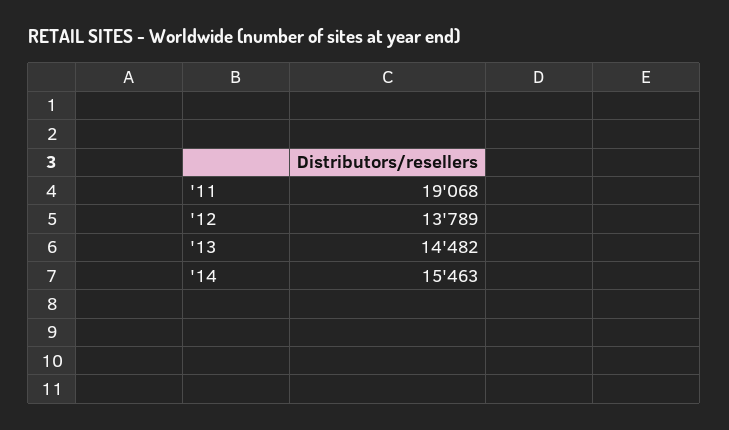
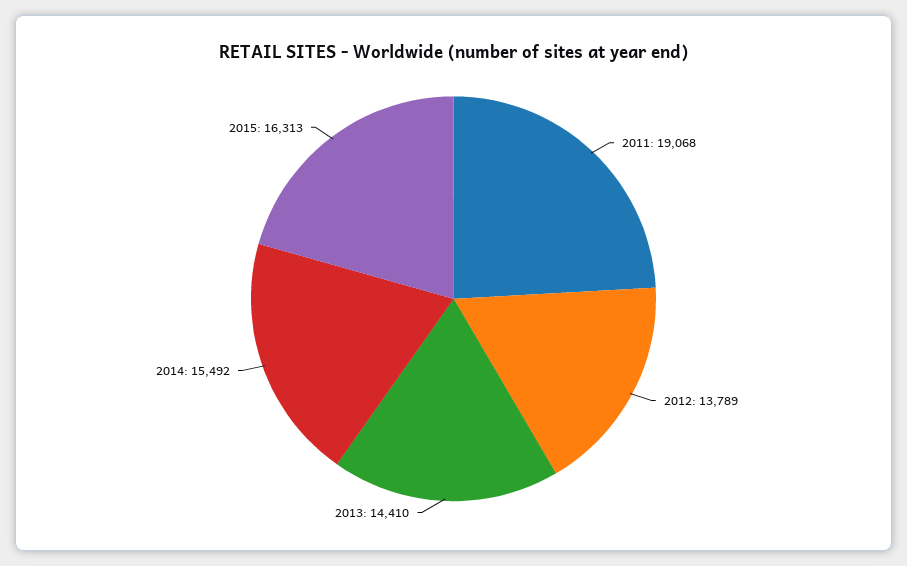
'13: 14482 -> 14410
'14: 15463 -> 15492
2015: none -> 16313

